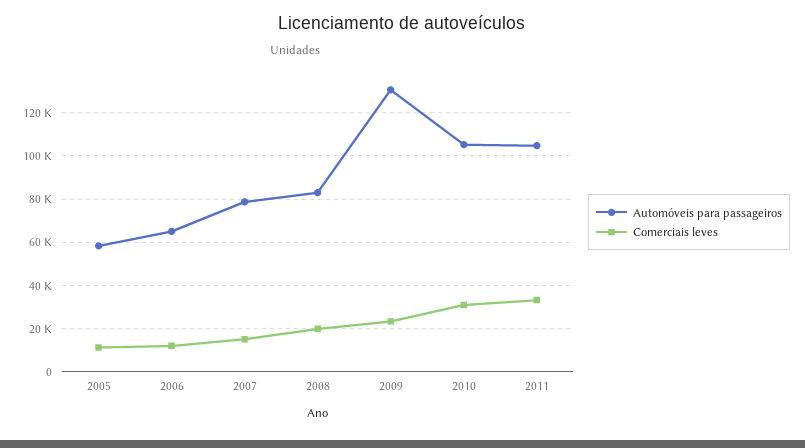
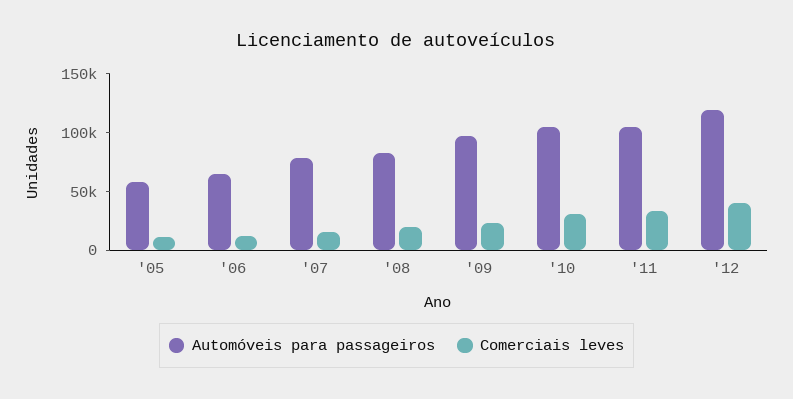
Automóveis para passageiros, 2009: 130000 -> 100000
Automóveis para passageiros, '12: none -> 120000
Comerciais leves, '12: none -> 40000

